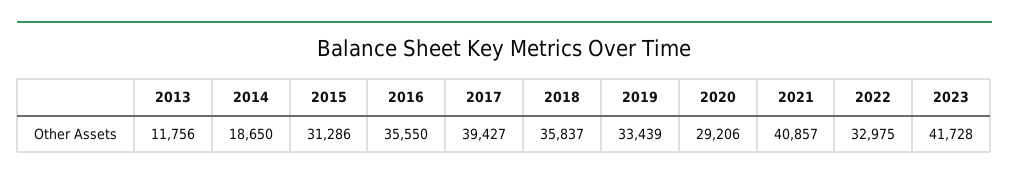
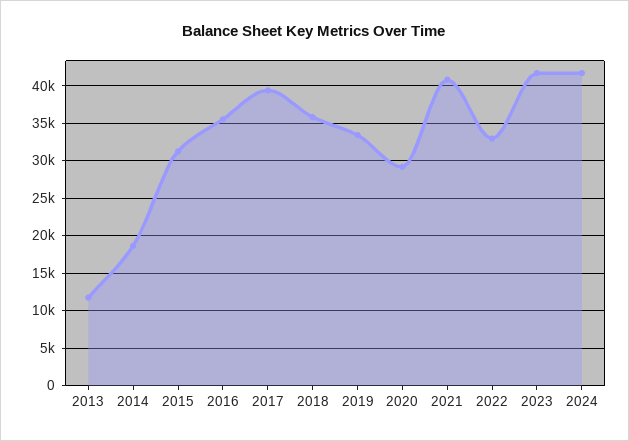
2024: none -> 42000

